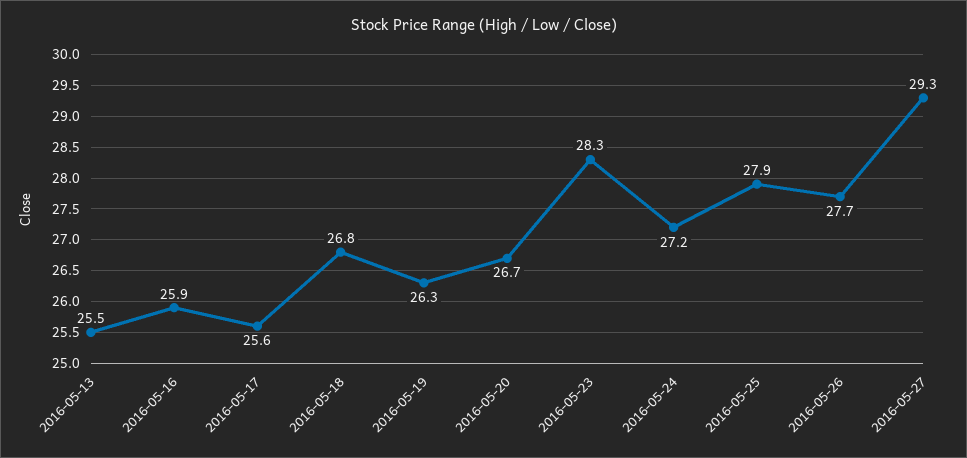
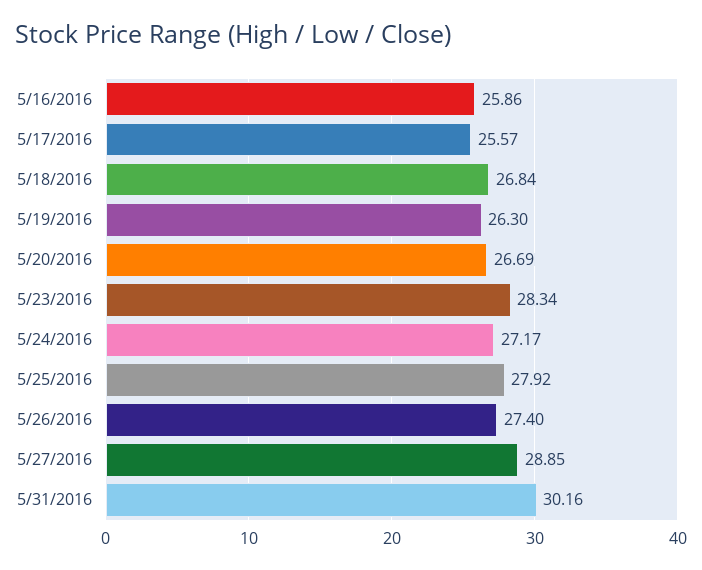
2016-05-13: 25.5 -> none
2016-05-26: 27.7 -> 27.4
2016-05-27: 29.3 -> 28.85
5/31/2016: none -> 30.16

